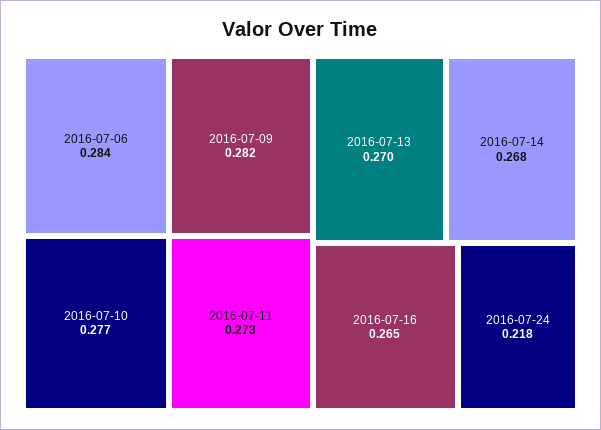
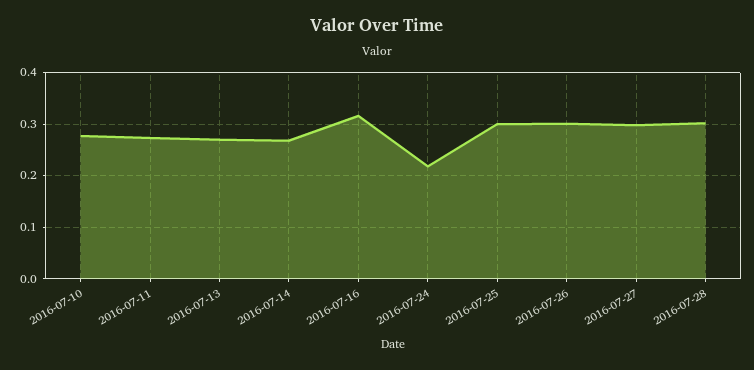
2016-07-06: 0.284 -> none
2016-07-09: 0.282 -> none
2016-07-16: 0.265 -> 0.32
2016-07-25: none -> 0.3
2016-07-26: none -> 0.3
2016-07-27: none -> 0.3
2016-07-28: none -> 0.3

